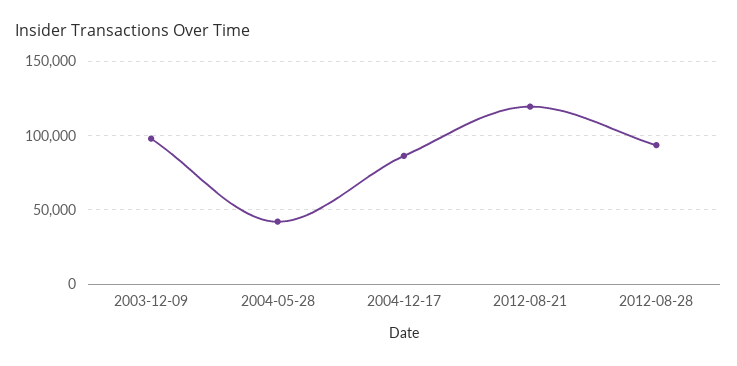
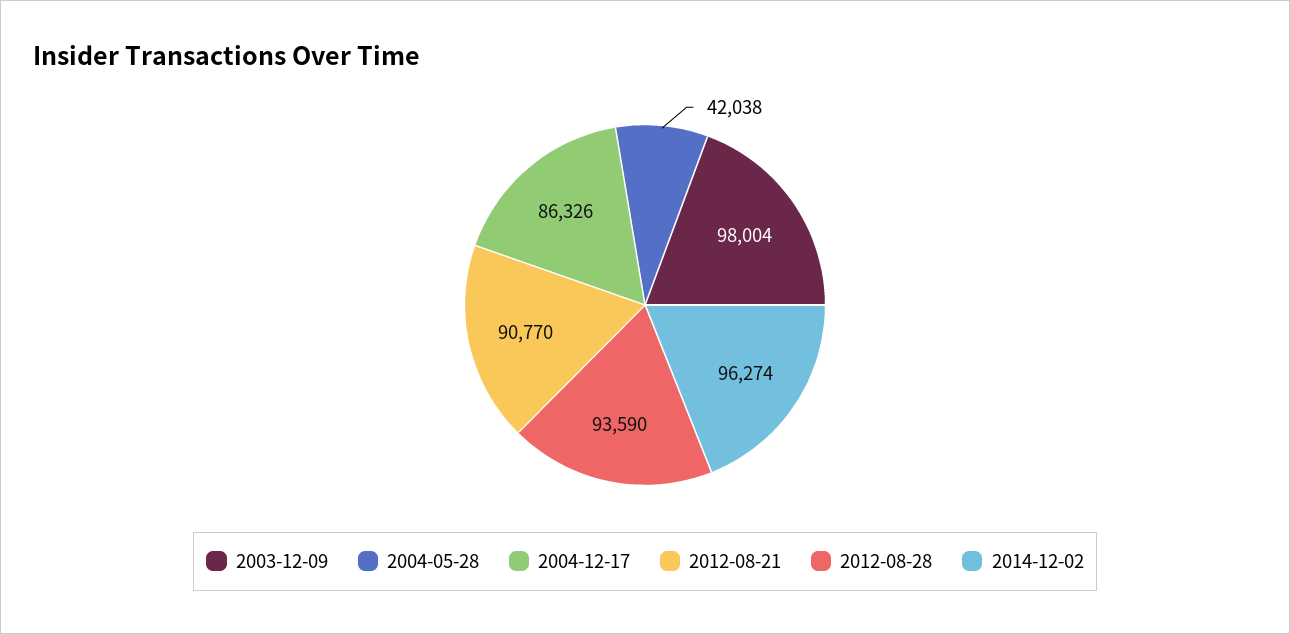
2012-08-21: 120000 -> 90770
2014-12-02: none -> 96274

